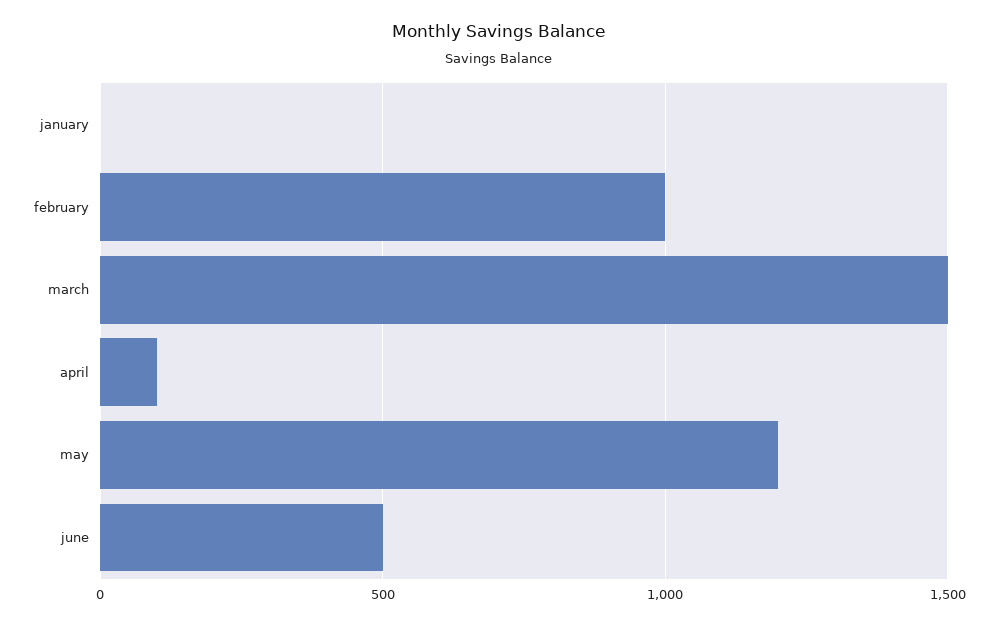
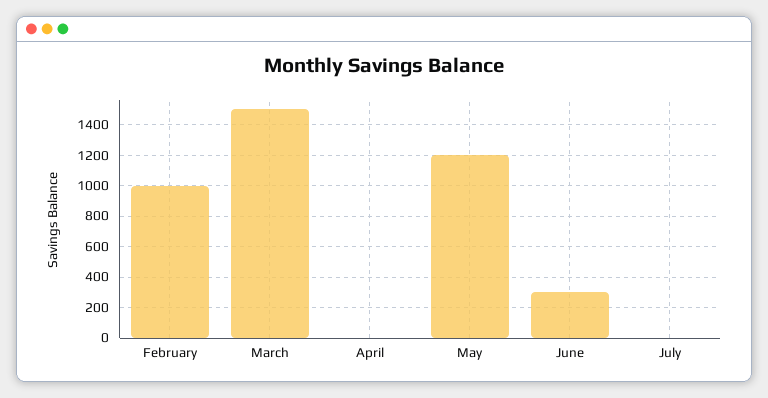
january: 0 -> none
april: 100 -> 0
june: 500 -> 300
July: none -> 0

